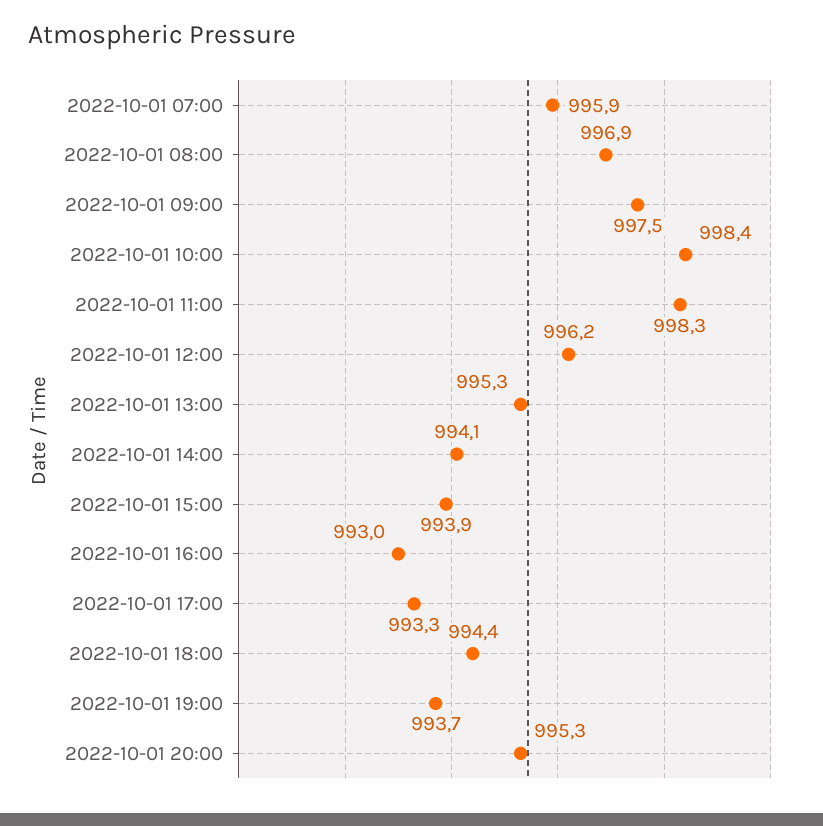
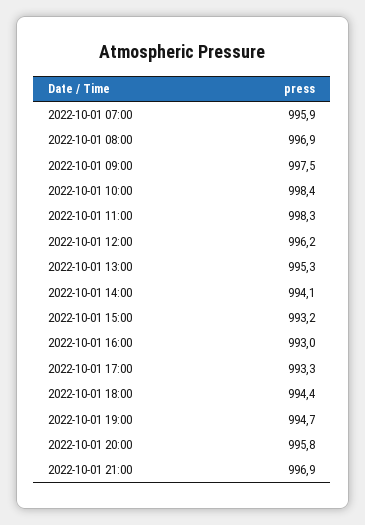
2022-10-01 15:00: 993.9 -> 993.2
2022-10-01 19:00: 993.7 -> 994.7
2022-10-01 20:00: 995.3 -> 995.8
2022-10-01 21:00: none -> 996.9

